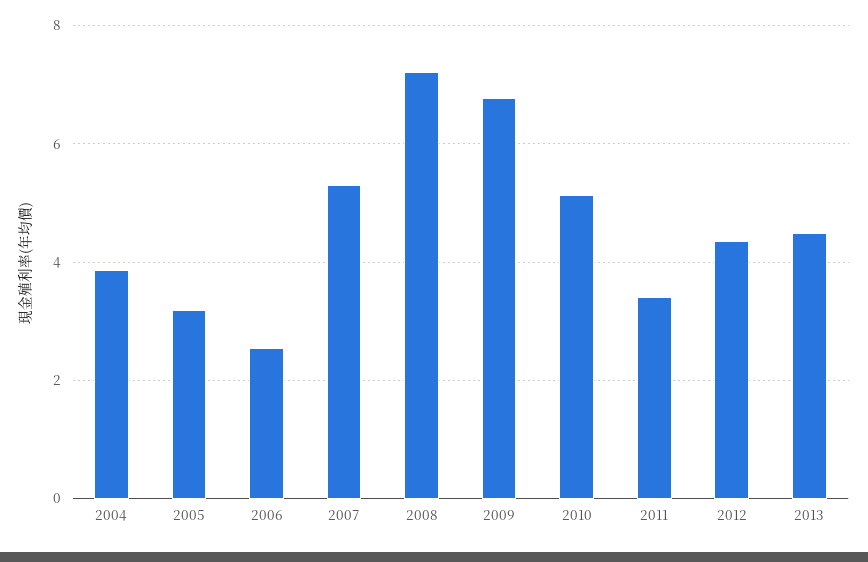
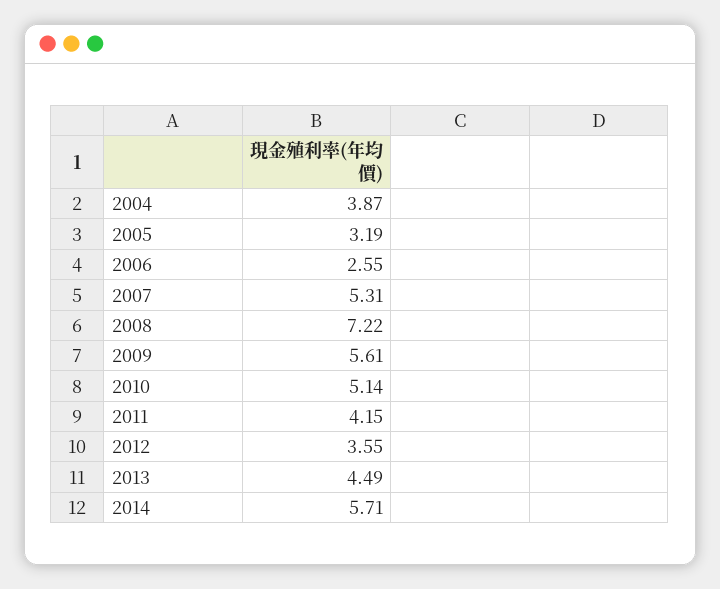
2009: 6.8 -> 5.61
2011: 3.4 -> 4.15
2012: 4.4 -> 3.55
2014: none -> 5.71

